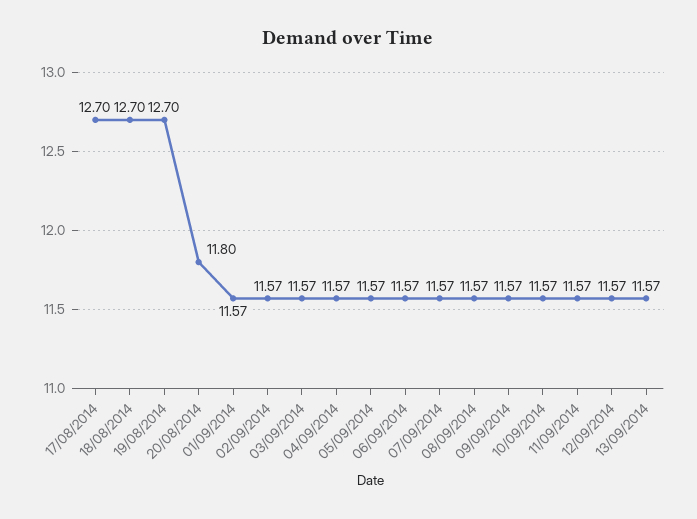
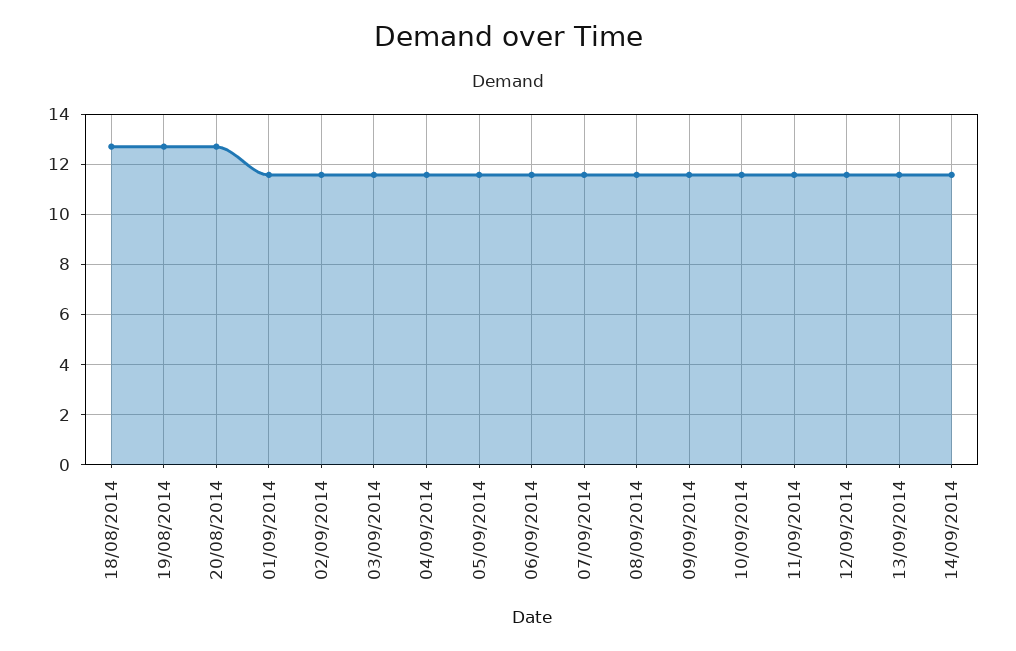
17/08/2014: 12.7 -> none
20/08/2014: 11.8 -> 12.75
14/09/2014: none -> 11.5

